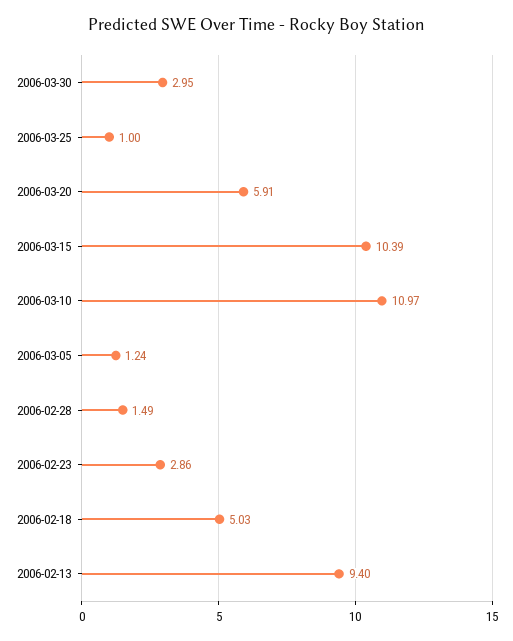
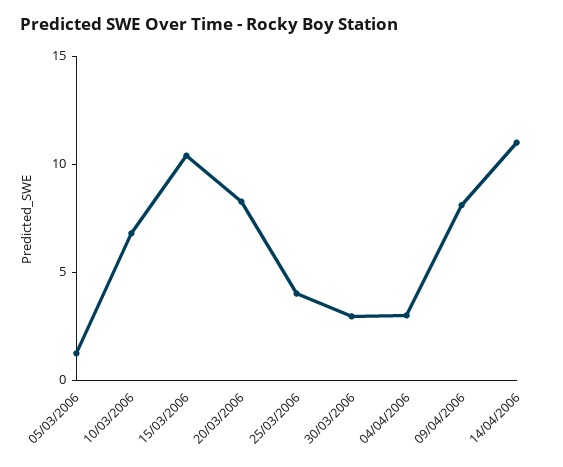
2006-03-25: 1 -> 4
2006-03-20: 5.91 -> 8
2006-03-10: 10.97 -> 7
2006-02-28: 1.49 -> none
2006-02-23: 2.86 -> none
2006-02-18: 5.03 -> none
2006-02-13: 9.4 -> none
04/04/2006: none -> 3
09/04/2006: none -> 8
14/04/2006: none -> 11

